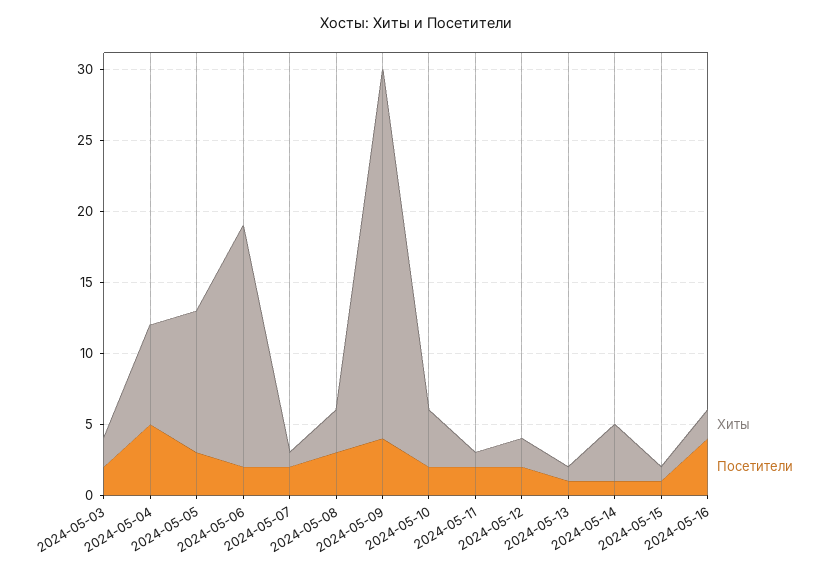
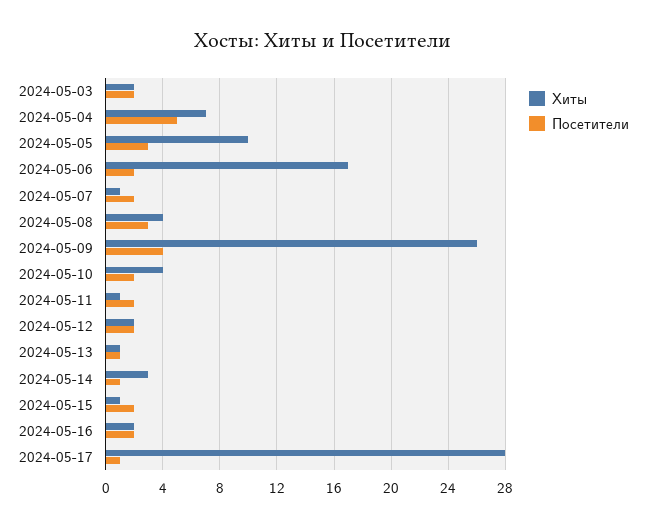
Хиты, 2024-05-08: 3 -> 4
Хиты, 2024-05-14: 4 -> 3
Посетители, 2024-05-15: 1 -> 2
Посетители, 2024-05-16: 4 -> 2
Хиты, 2024-05-17: none -> 28
Посетители, 2024-05-17: none -> 1

